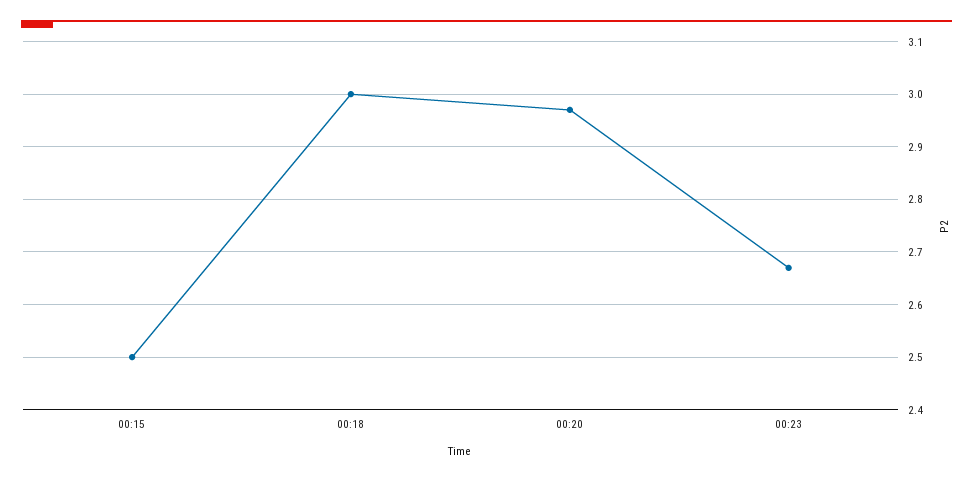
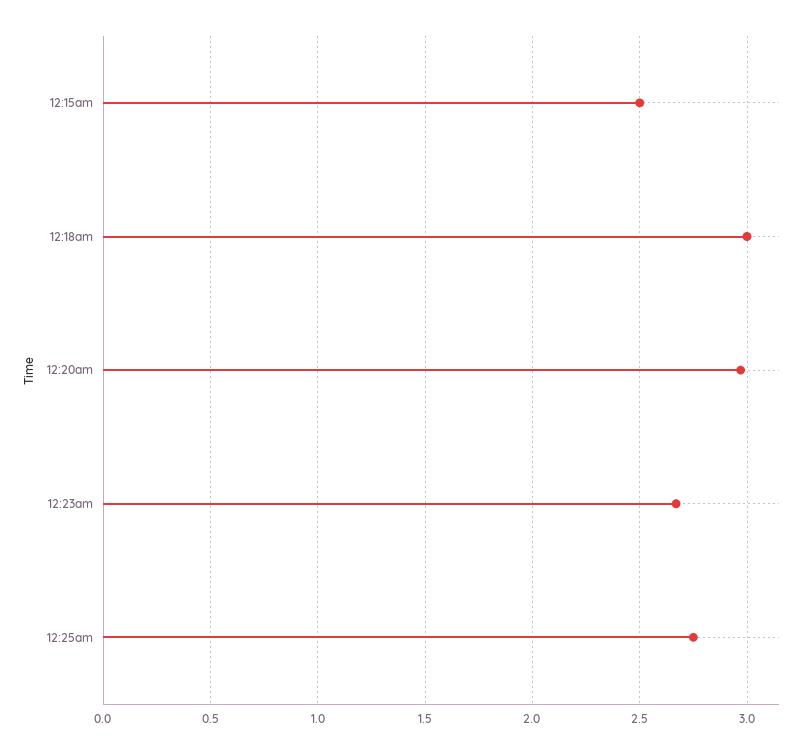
12:25am: none -> 2.75

